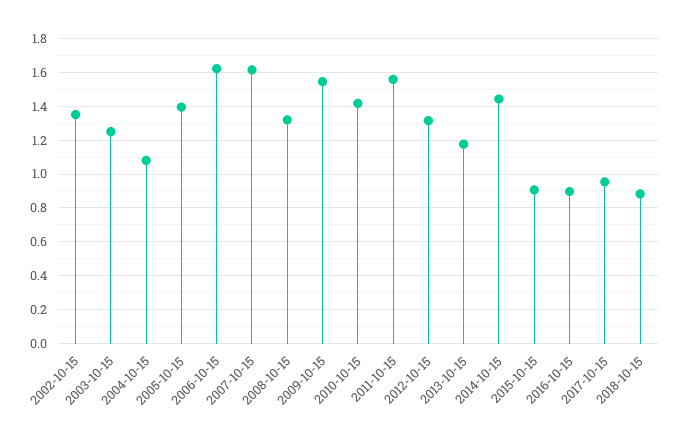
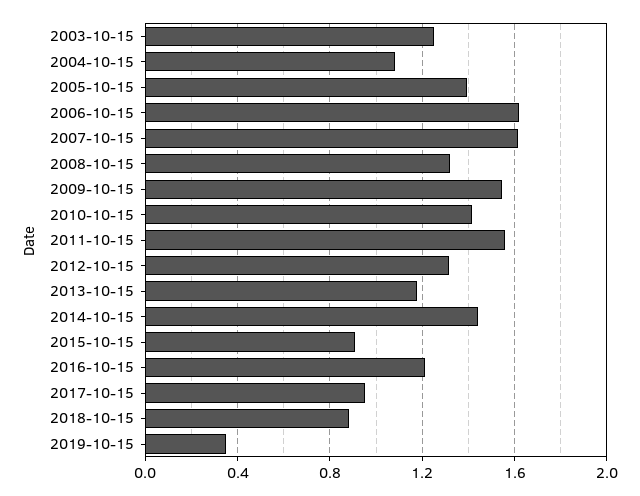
2002-10-15: 1.35 -> none
2016-10-15: 0.9 -> 1.2
2019-10-15: none -> 0.35

